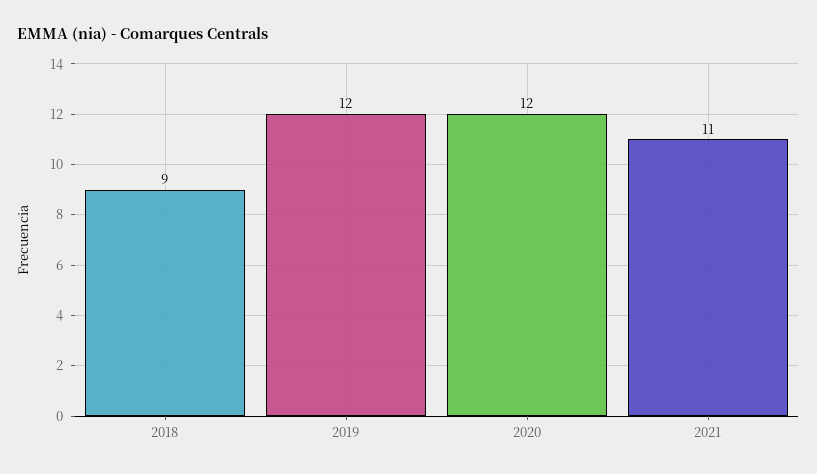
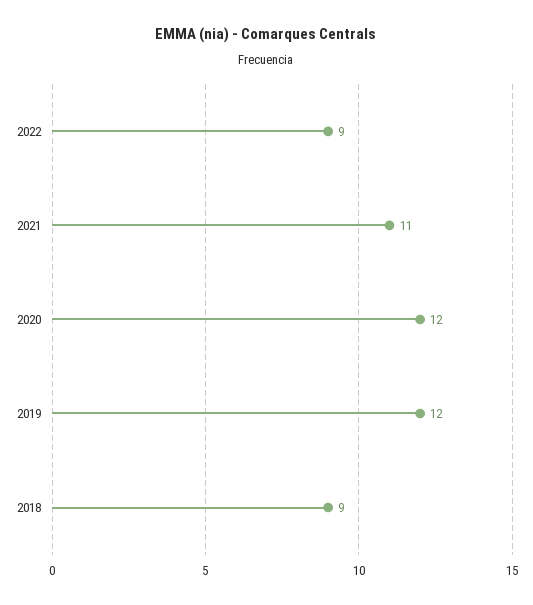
2022: none -> 9

